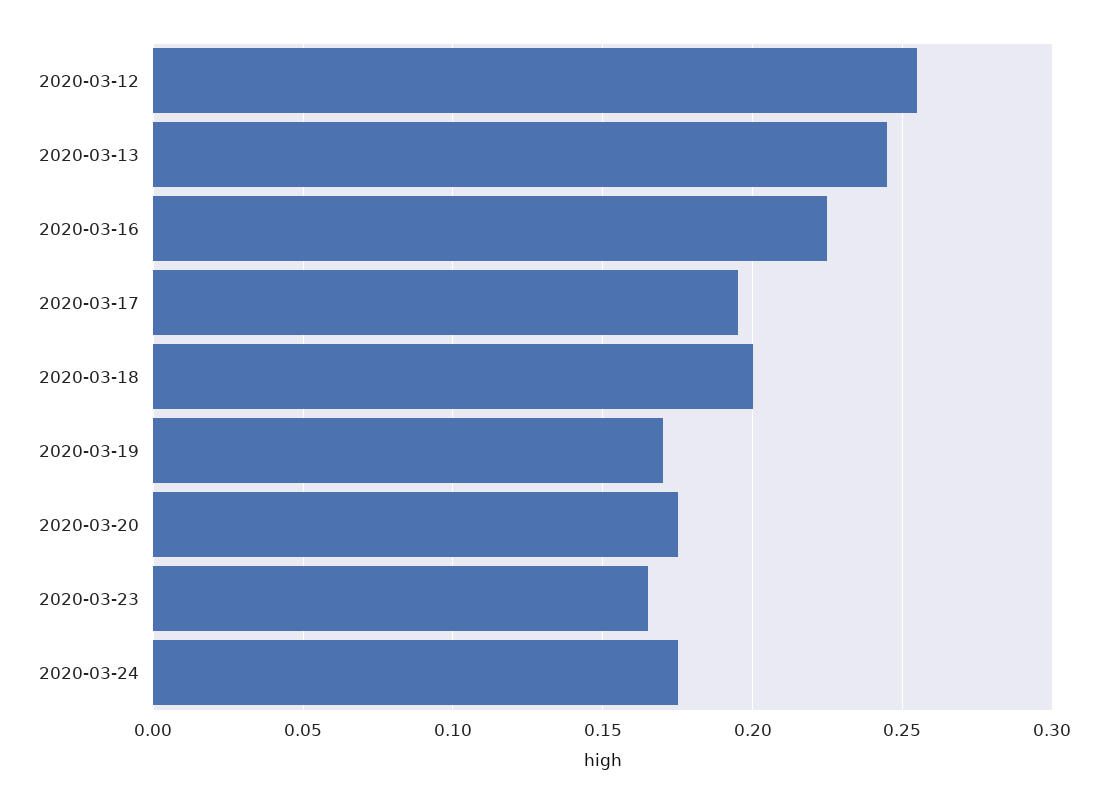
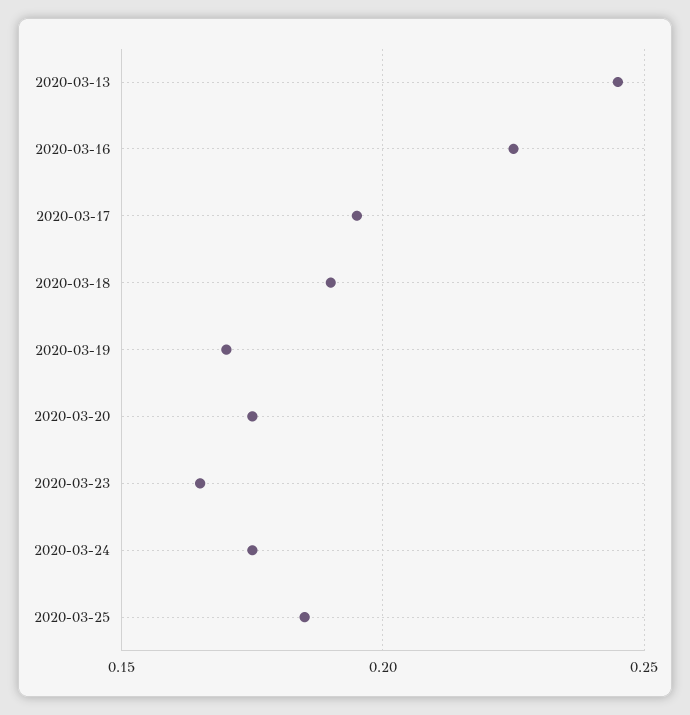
2020-03-12: 0.255 -> none
2020-03-18: 0.2 -> 0.19
2020-03-25: none -> 0.185

